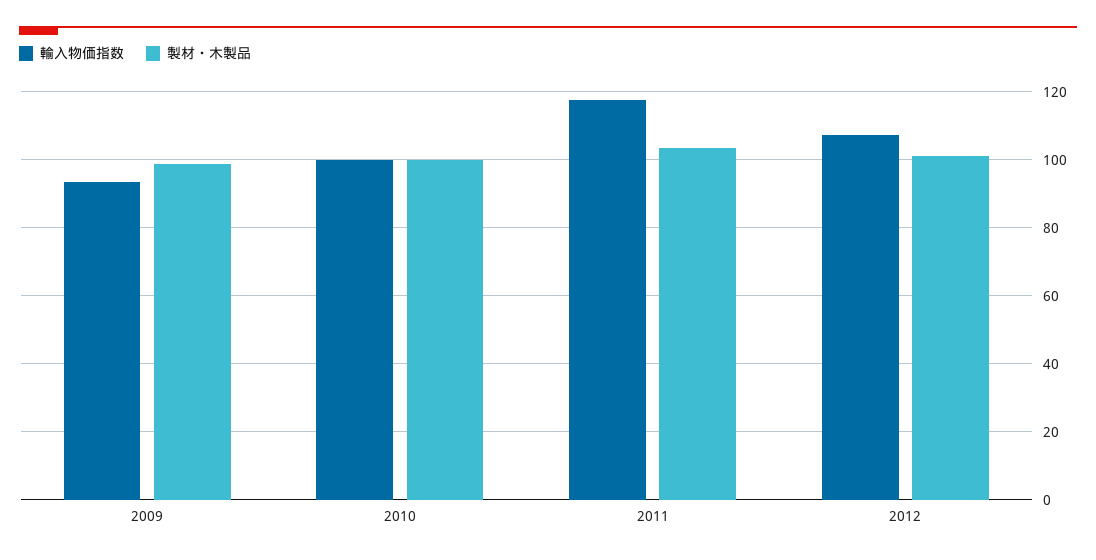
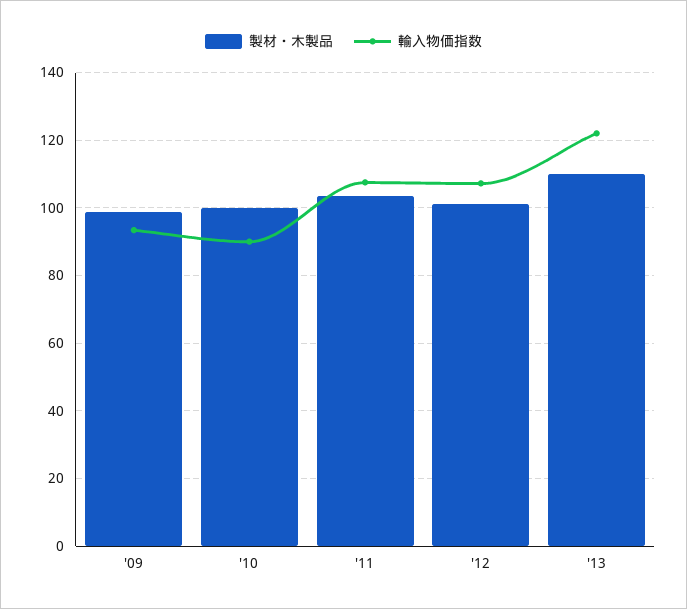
輸入物価指数, 2010: 100 -> 90
輸入物価指数, 2011: 118 -> 108
製材・木製品, '13: none -> 110
輸入物価指数, '13: none -> 122

